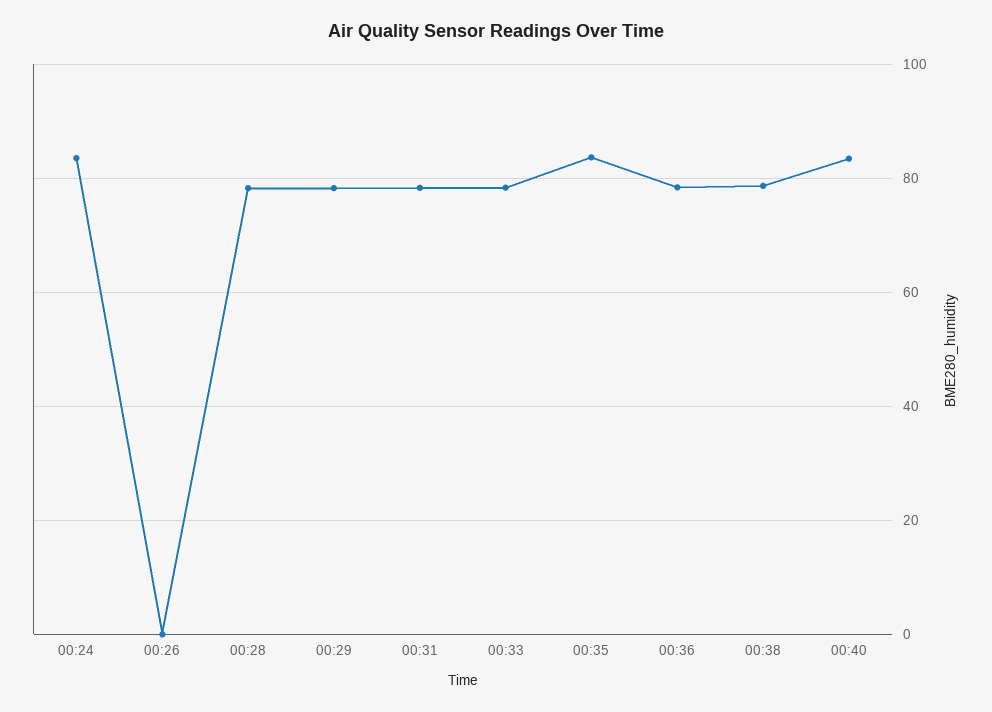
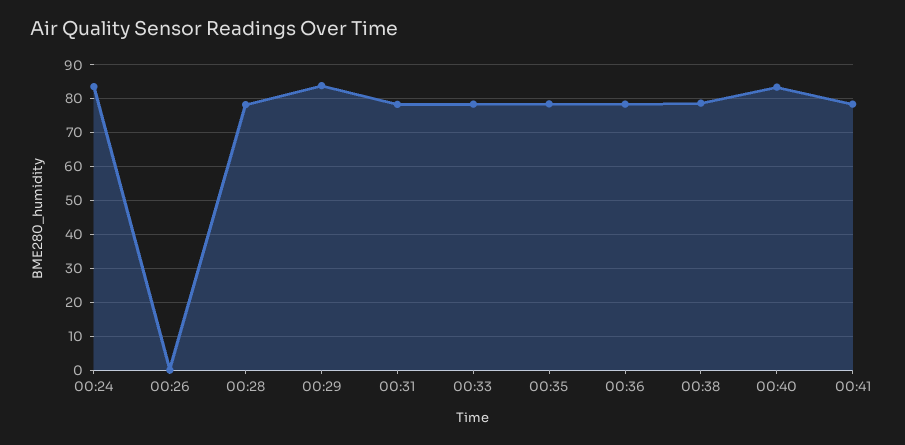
00:29: 78 -> 84
00:35: 84 -> 78
00:41: none -> 78

